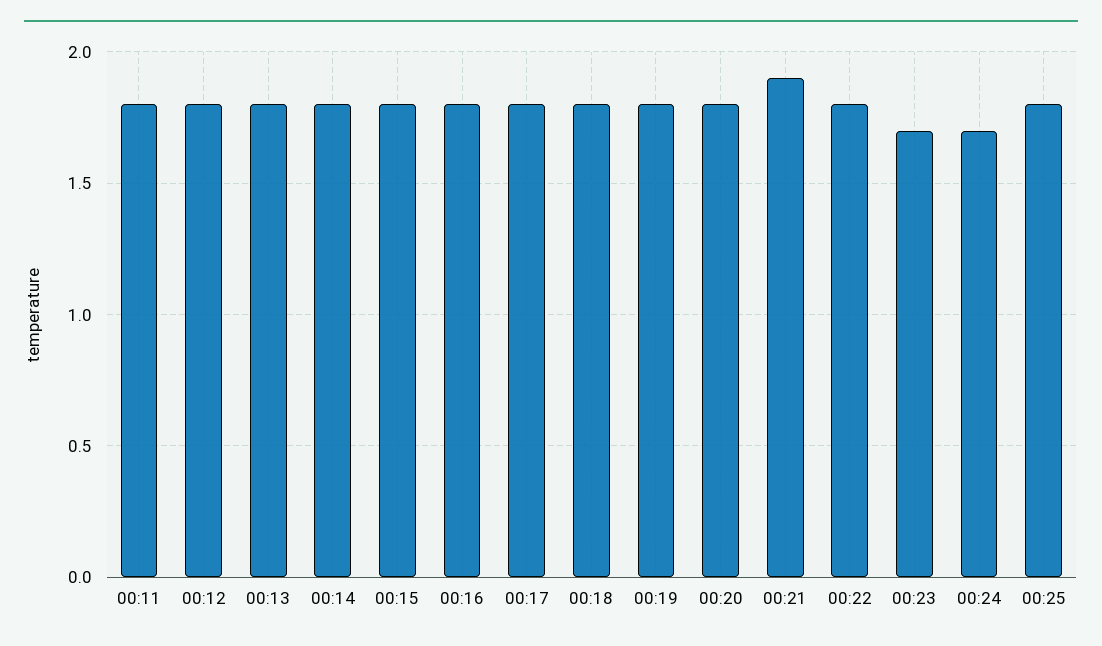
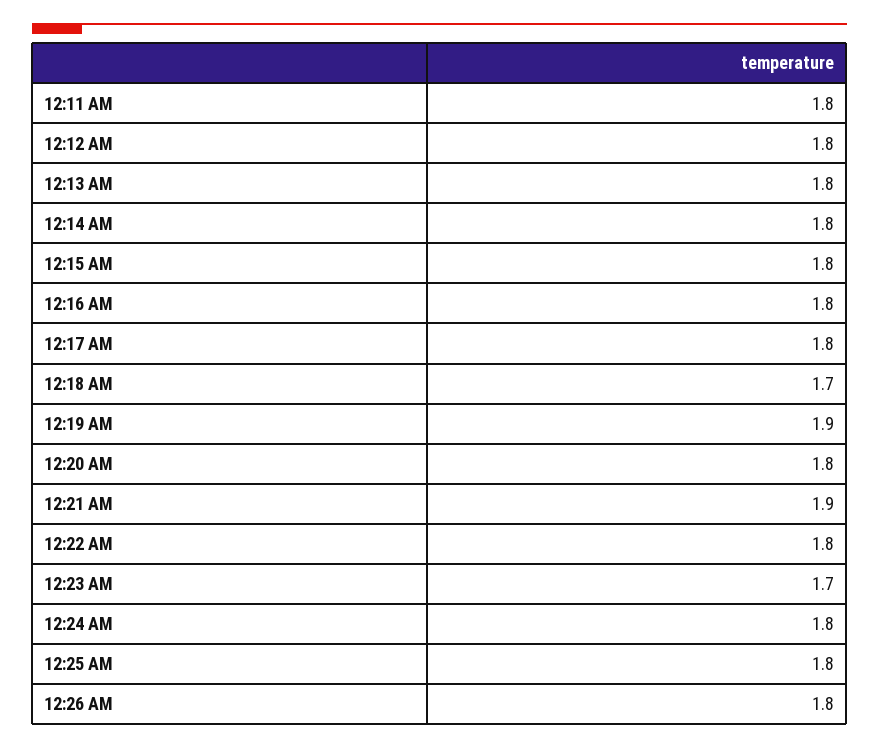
00:18: 1.8 -> 1.7
00:19: 1.8 -> 1.9
00:24: 1.7 -> 1.8
12:26 AM: none -> 1.8

